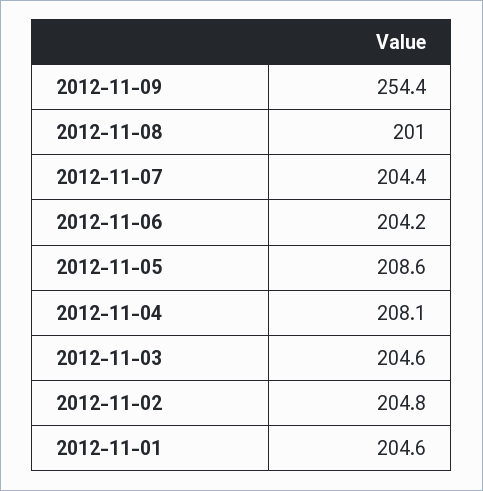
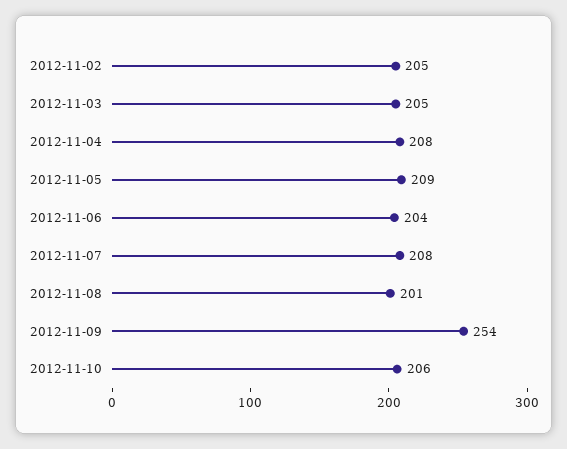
2012-11-07: 204.4 -> 208
2012-11-01: 204.6 -> none
2012-11-10: none -> 206

